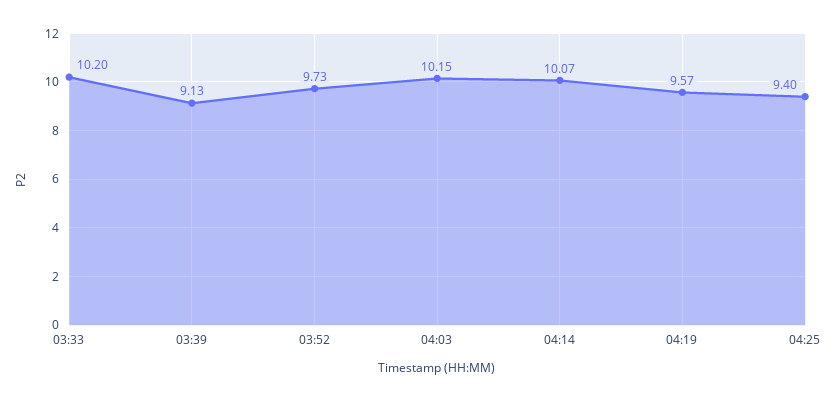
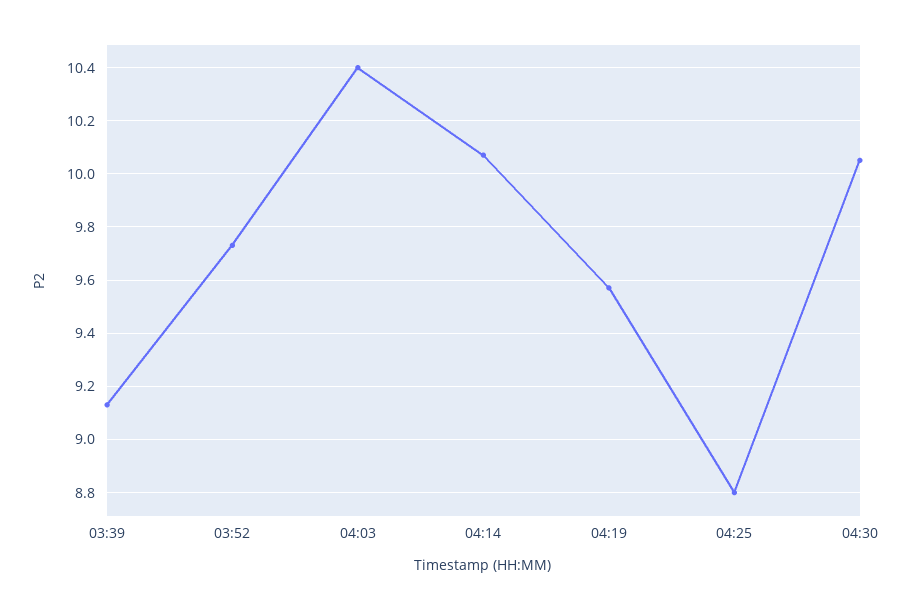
03:33: 10.2 -> none
04:03: 10.15 -> 10.4
04:25: 9.4 -> 8.8
04:30: none -> 10.05

